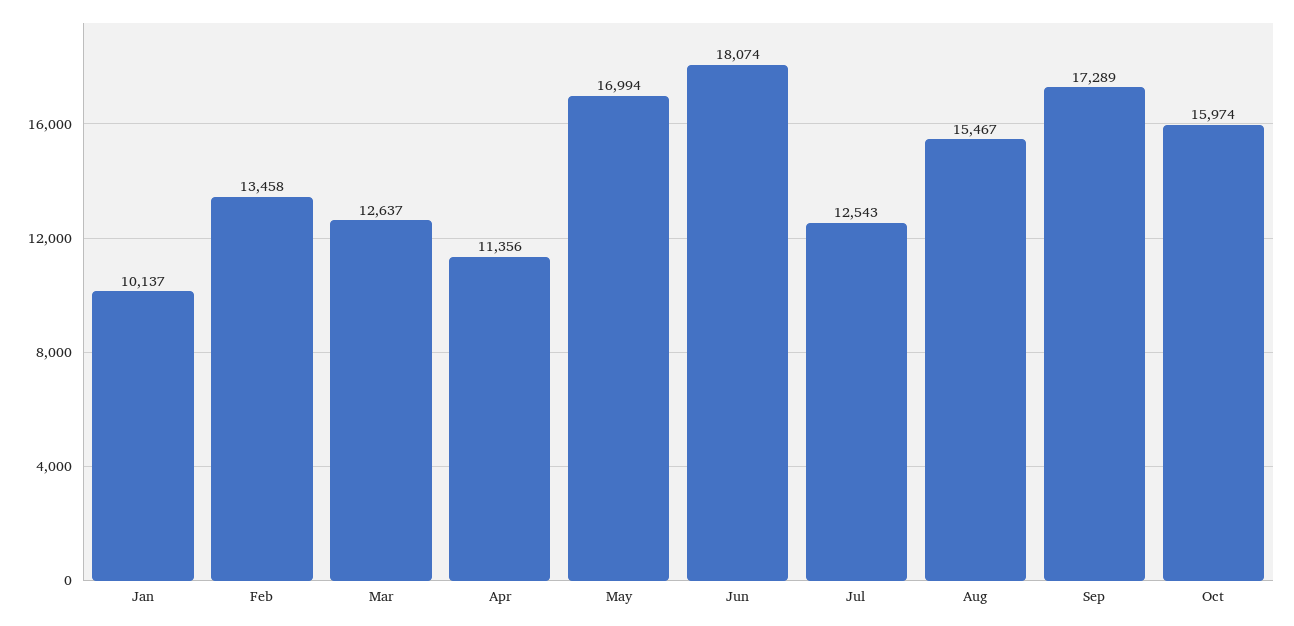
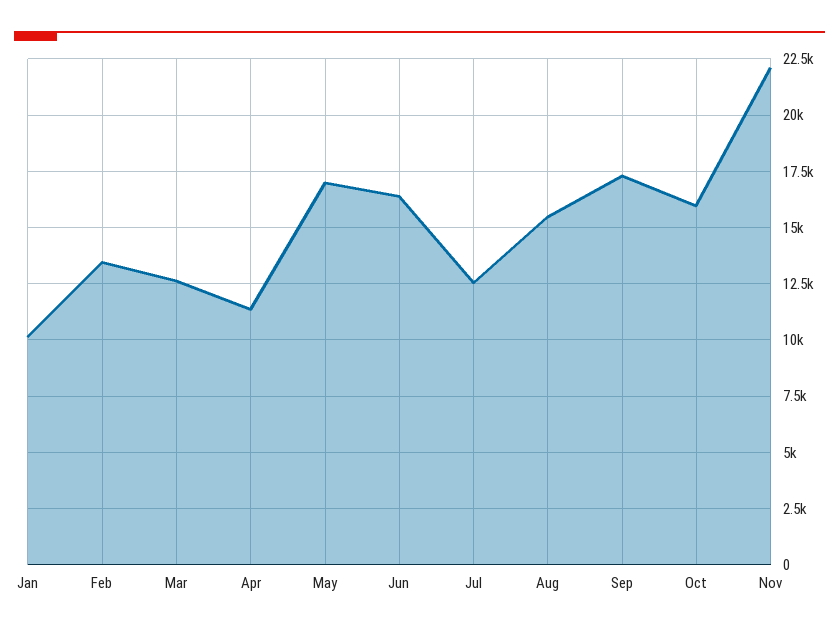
Jun: 18074 -> 16500
Nov: none -> 22000

